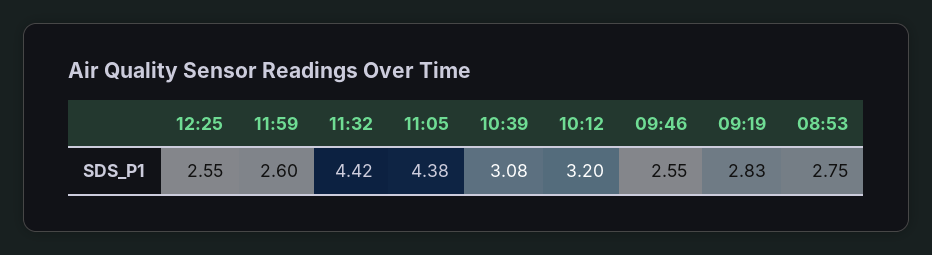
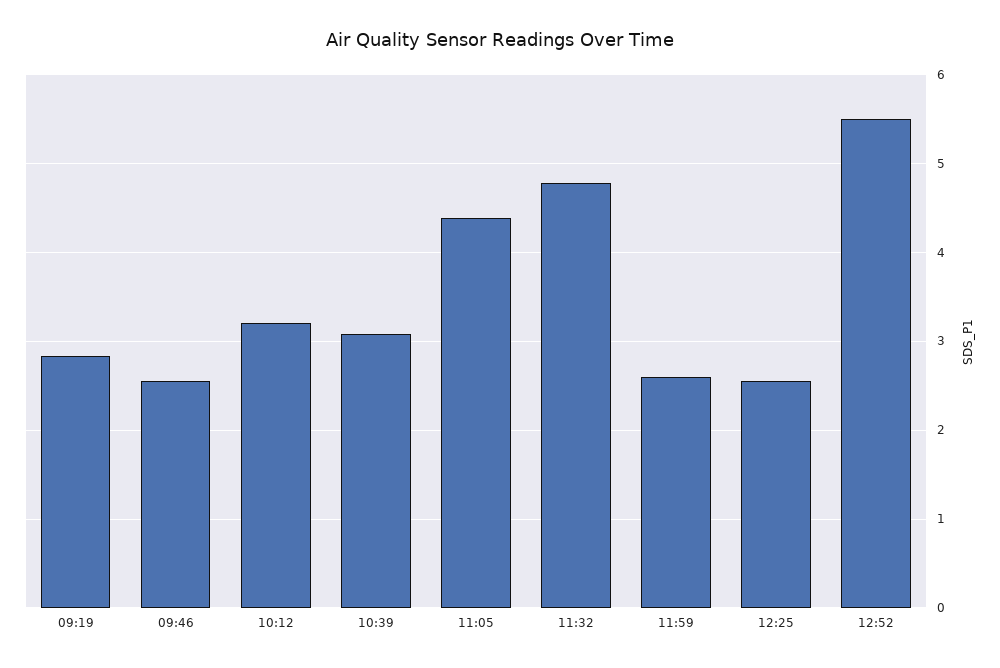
11:32: 4.42 -> 4.8
08:53: 2.75 -> none
12:52: none -> 5.5

